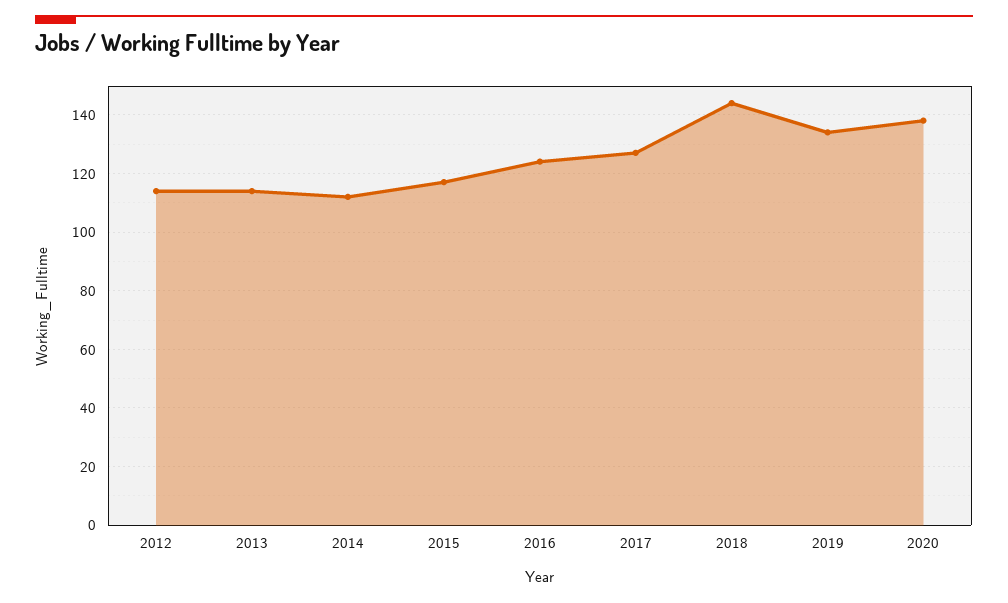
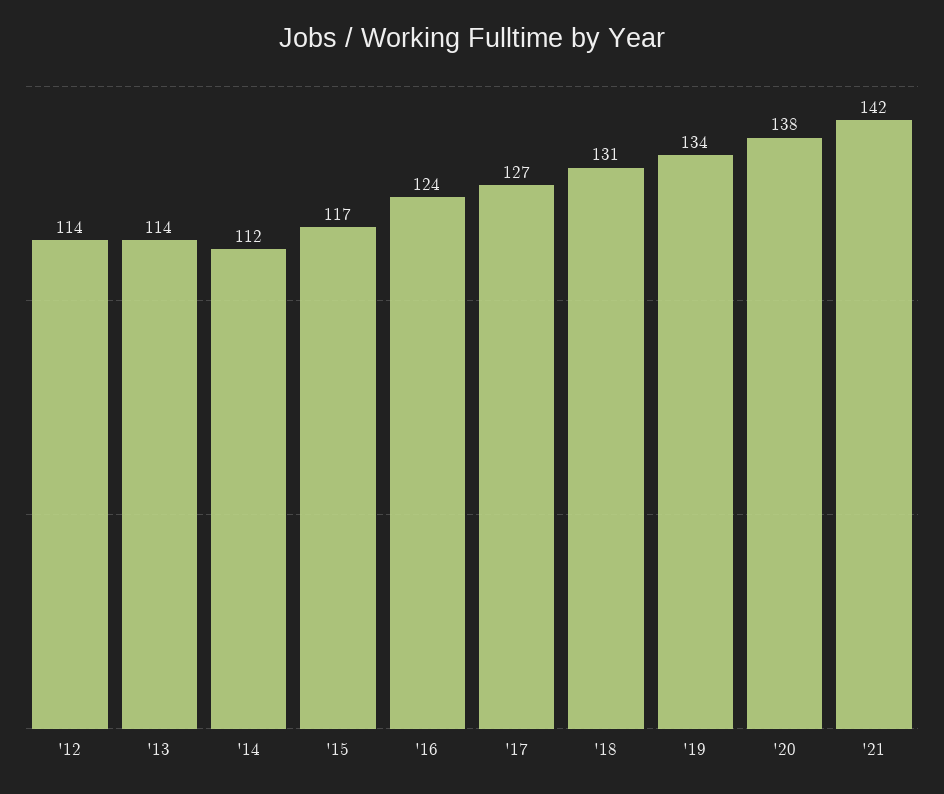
2018: 145 -> 131
'21: none -> 142

